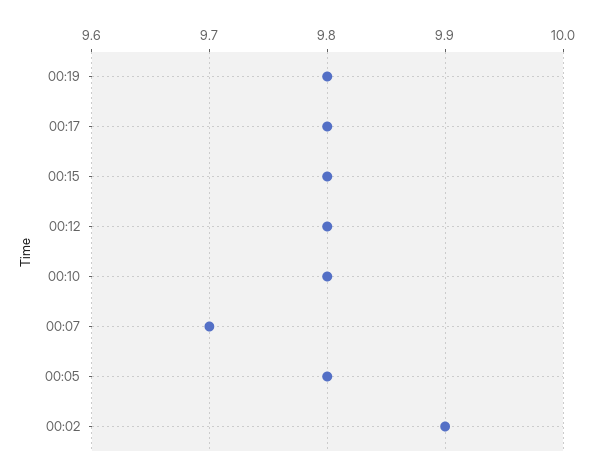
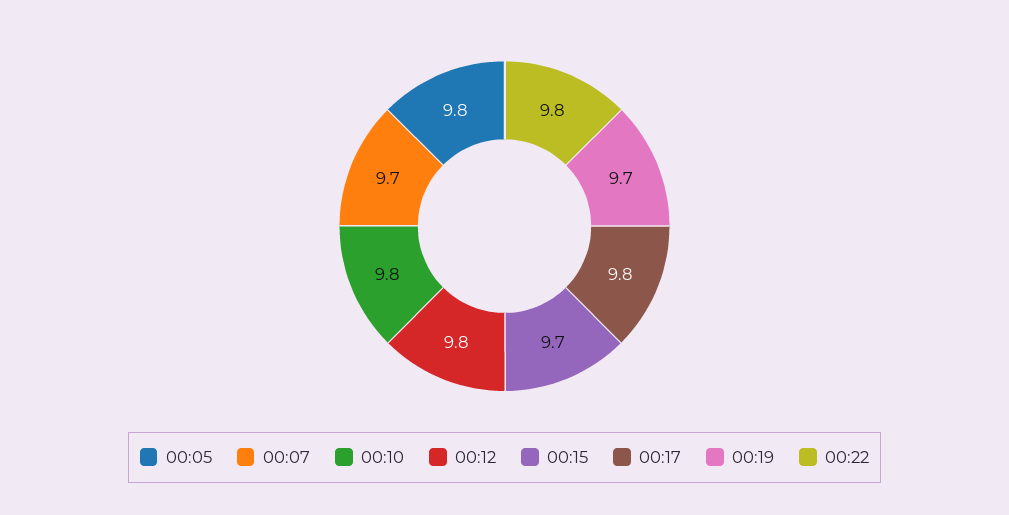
00:19: 9.8 -> 9.7
00:15: 9.8 -> 9.7
00:02: 9.9 -> none
00:22: none -> 9.8

